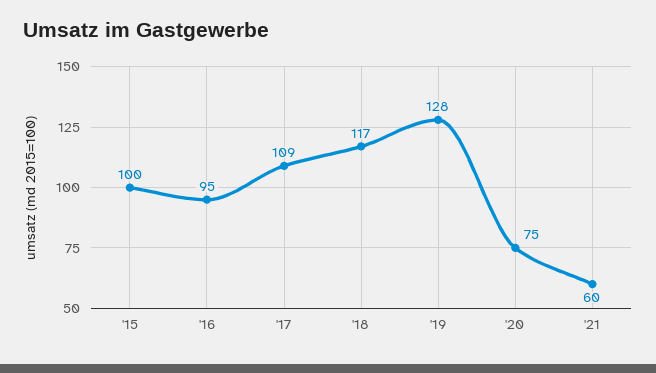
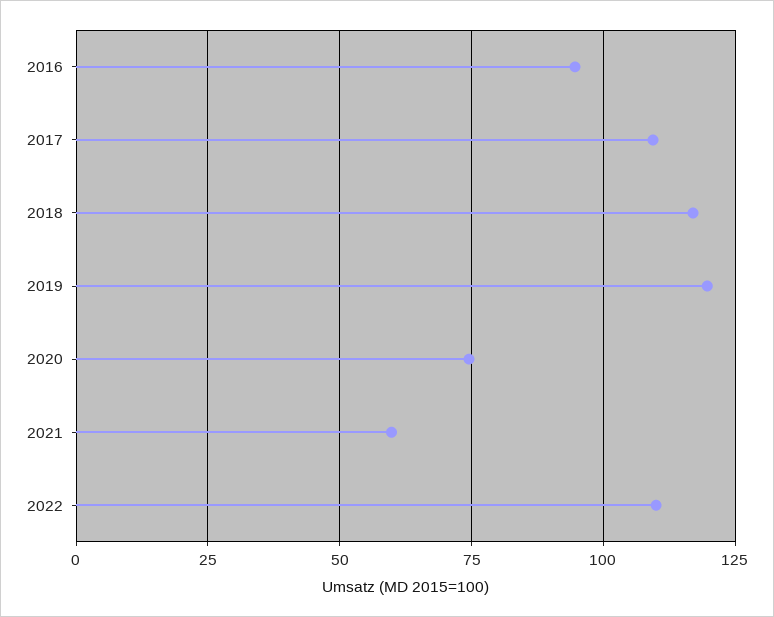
'15: 100 -> none
'19: 128 -> 120
2022: none -> 110

